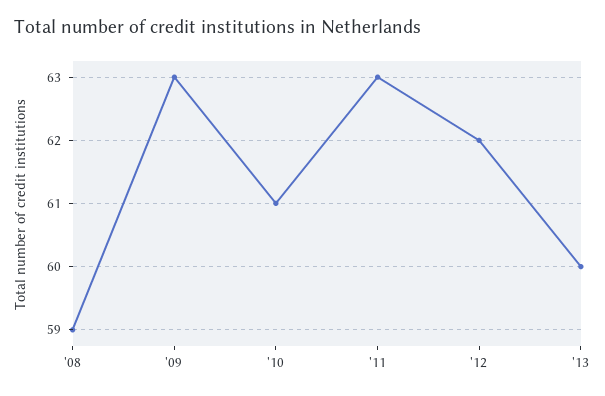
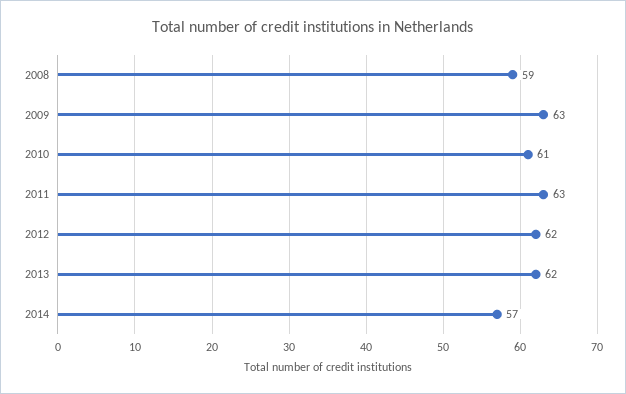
'13: 60 -> 62
2014: none -> 57

